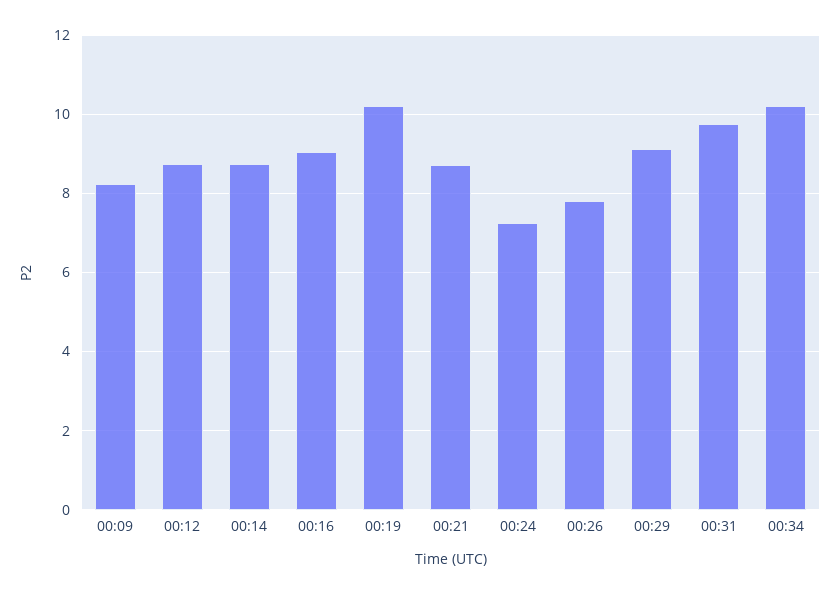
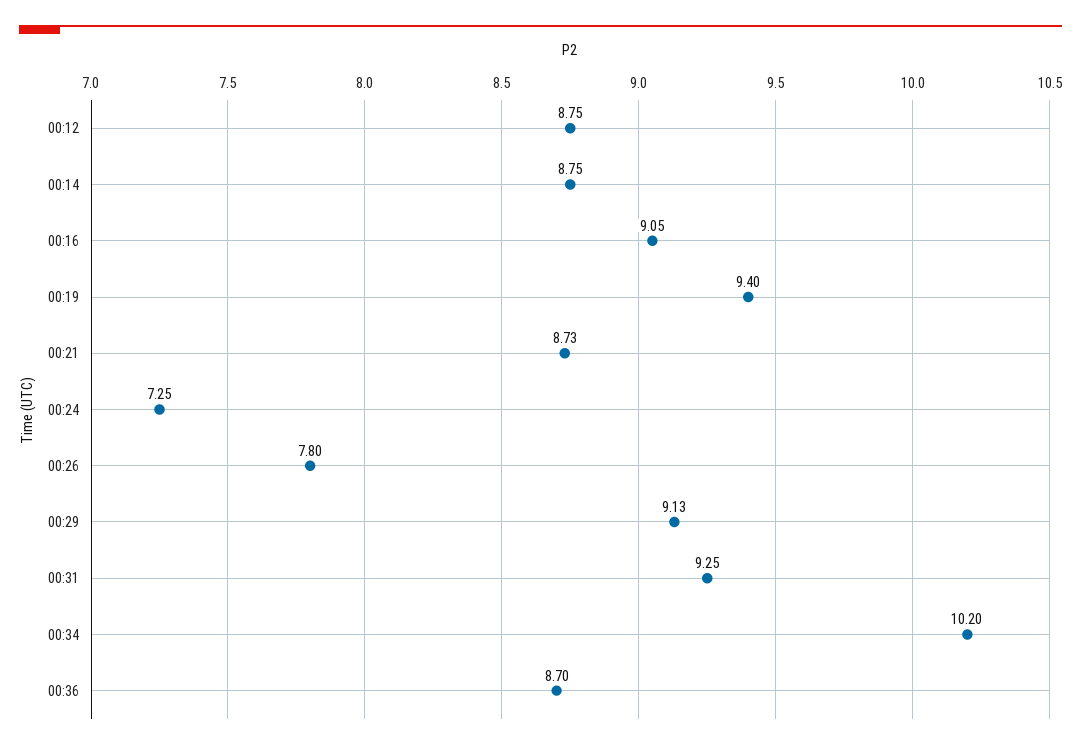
00:09: 8.2 -> none
00:19: 10.2 -> 9.4
00:31: 9.8 -> 9.25
00:36: none -> 8.7

